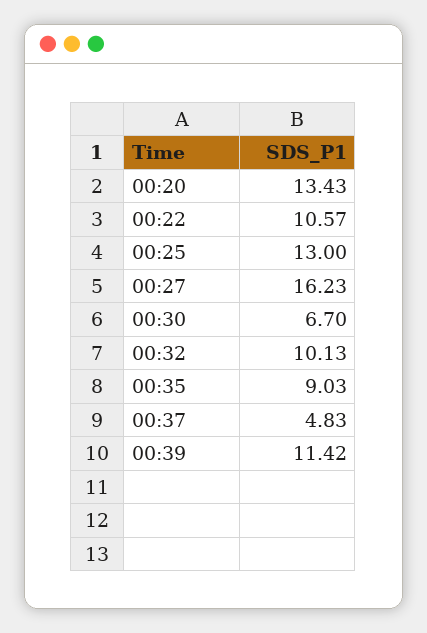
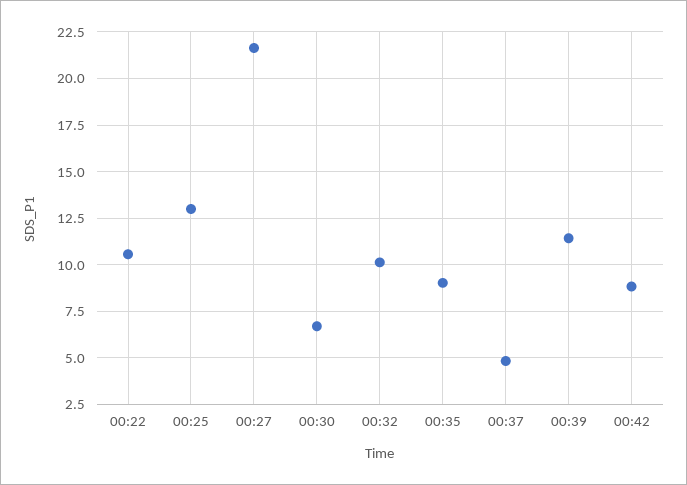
00:20: 13.43 -> none
00:27: 16.23 -> 21.5
00:42: none -> 9

